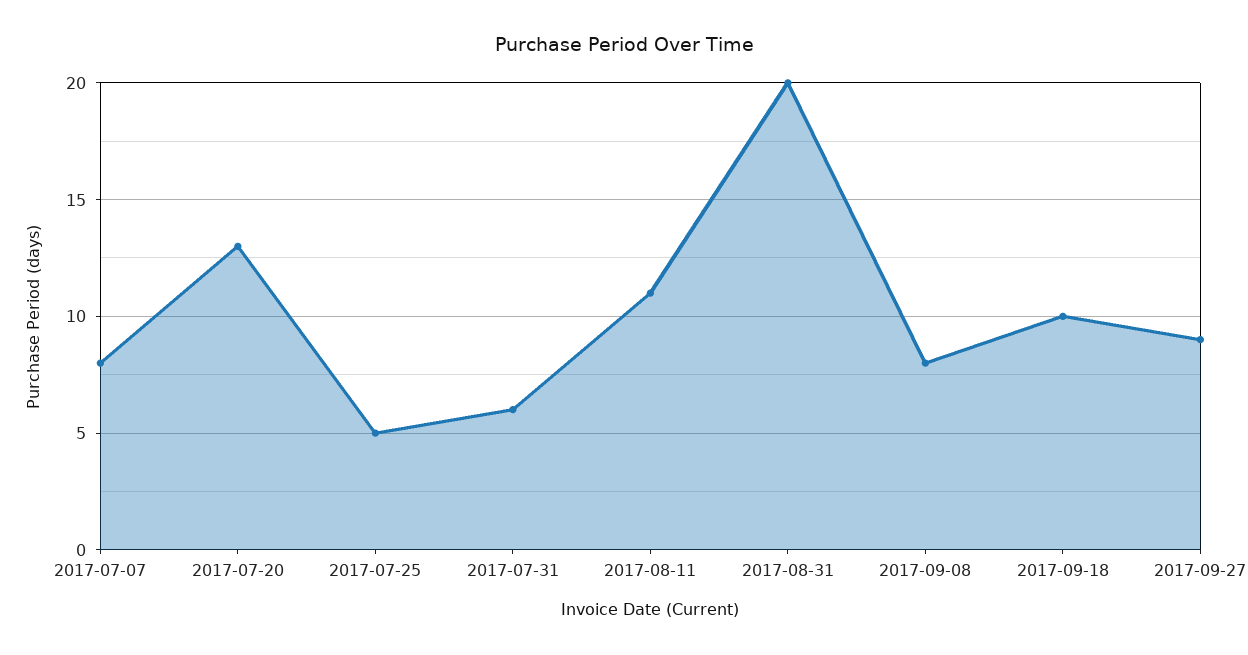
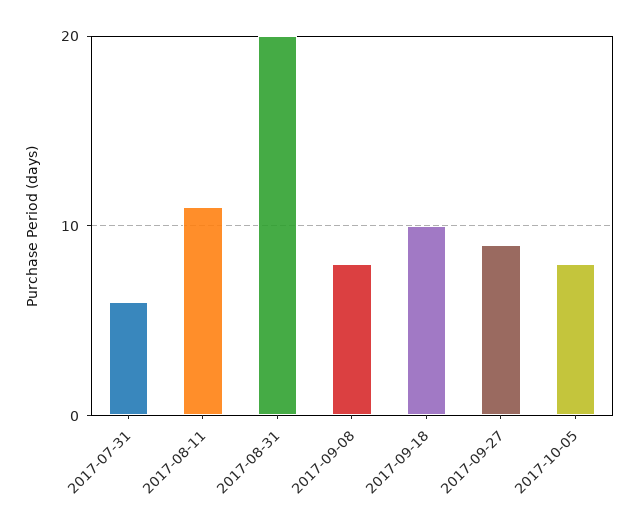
2017-07-07: 8 -> none
2017-07-20: 13 -> none
2017-07-25: 5 -> none
2017-10-05: none -> 8

